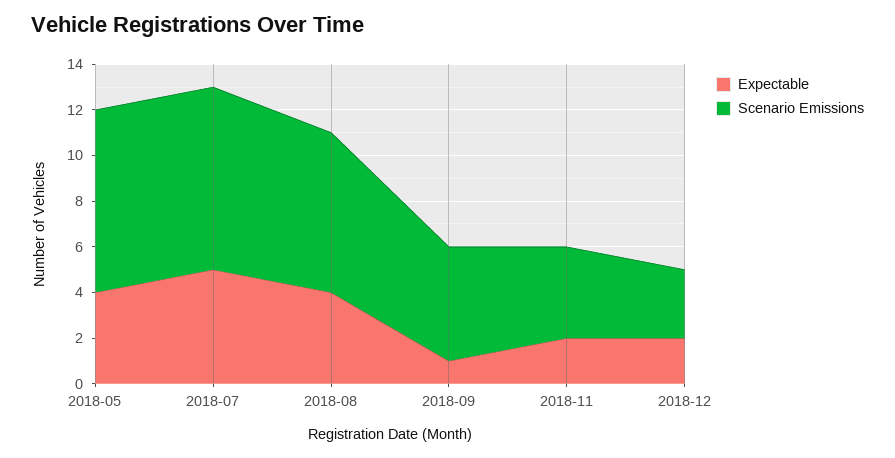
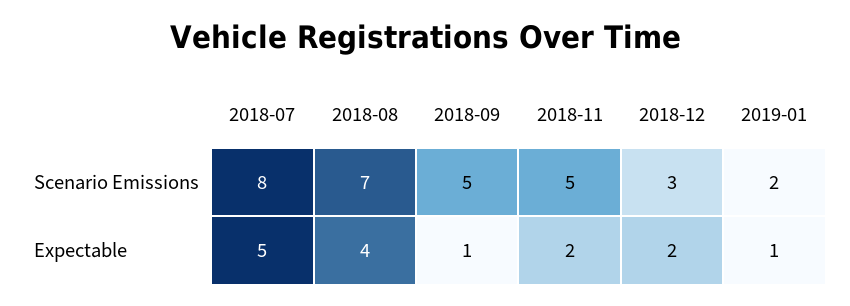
Expectable, 2018-05: 4 -> none
Scenario Emissions, 2018-05: 8 -> none
Scenario Emissions, 2018-11: 4 -> 5
Scenario Emissions, 2019-01: none -> 2
Expectable, 2019-01: none -> 1

